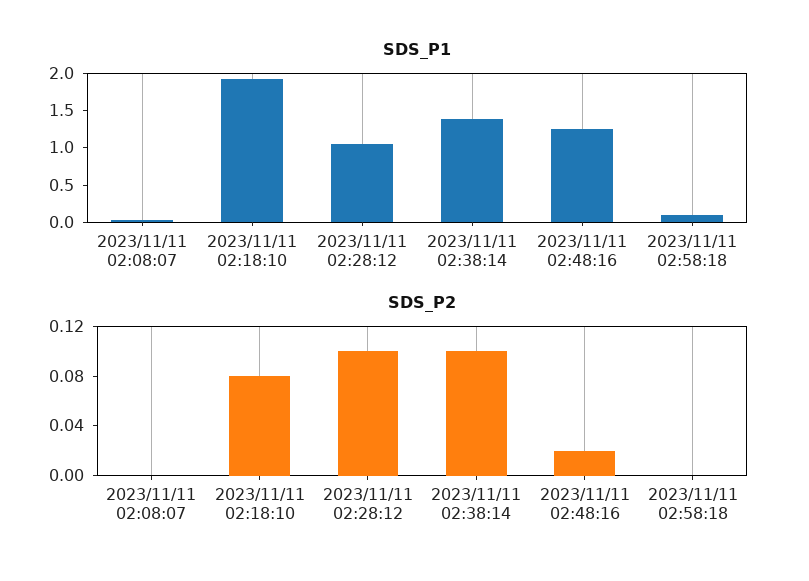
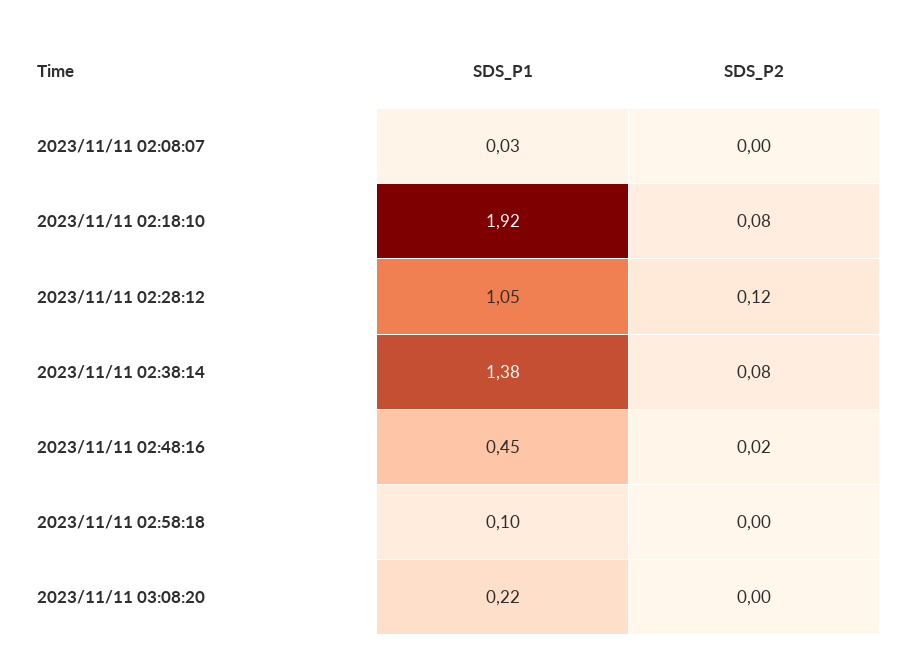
SDS_P1, 2023/11/11 02:48:16: 1.25 -> 0.45
SDS_P2, 2023/11/11 02:28:12: 0.1 -> 0.12
SDS_P2, 2023/11/11 02:38:14: 0.1 -> 0.08
SDS_P1, 2023/11/11 03:08:20: none -> 0.22
SDS_P2, 2023/11/11 03:08:20: none -> 0

